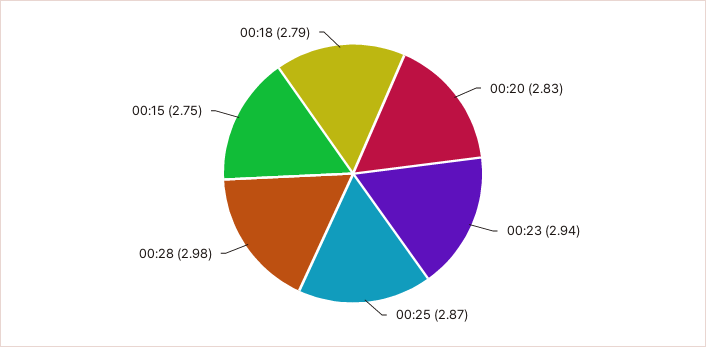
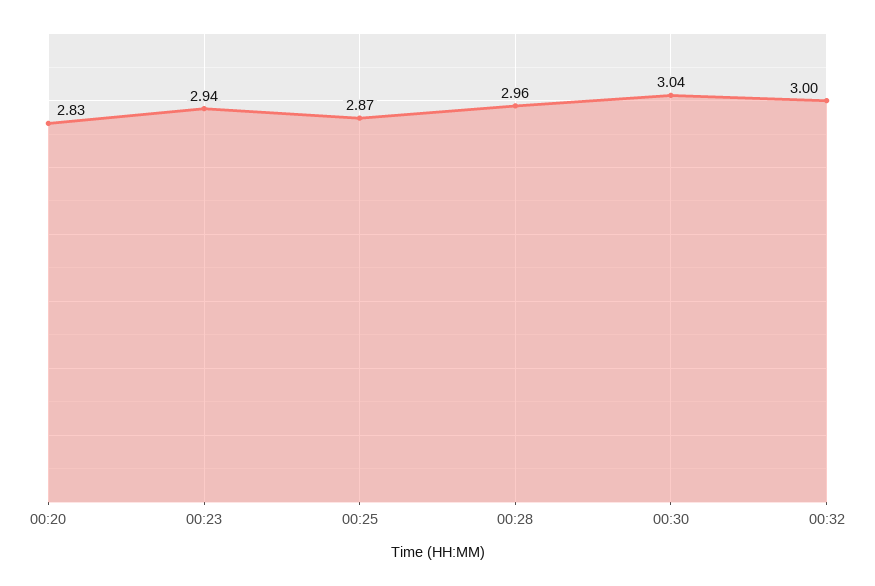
00:28: 2.98 -> 2.96
00:15: 2.75 -> none
00:18: 2.79 -> none
00:30: none -> 3.04
00:32: none -> 3

